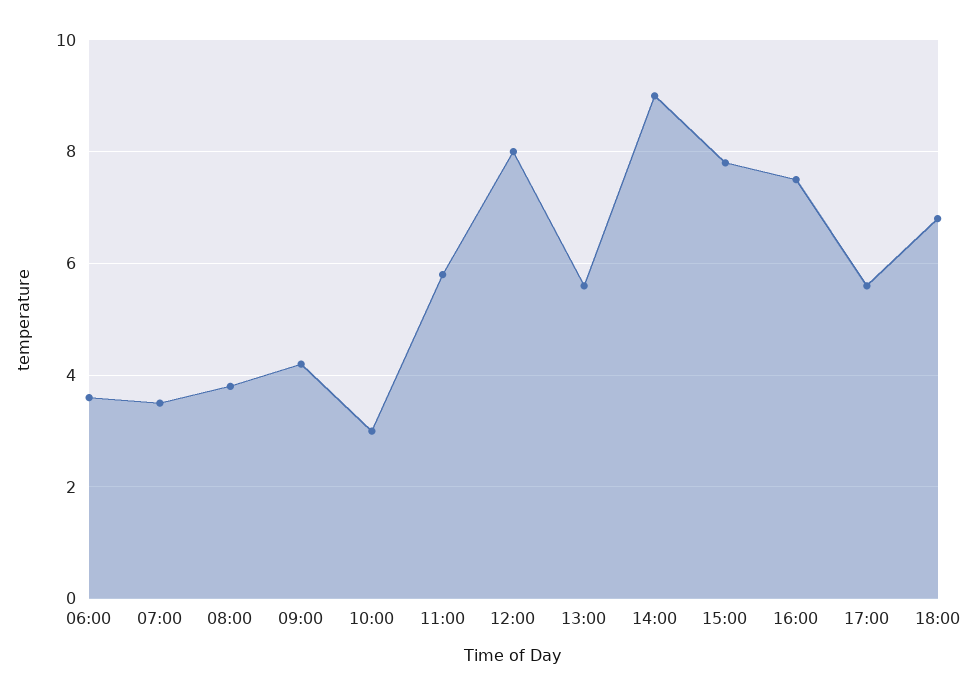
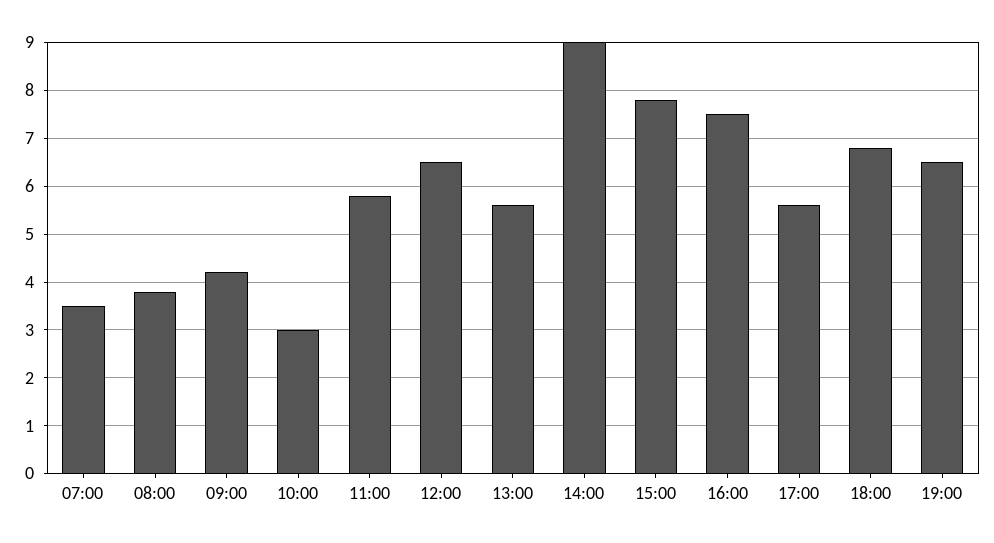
06:00: 3.5 -> none
12:00: 8 -> 6.5
19:00: none -> 6.5

